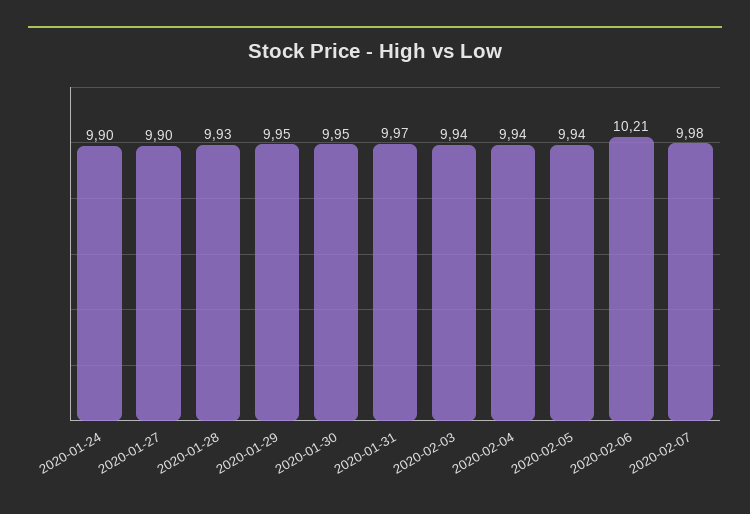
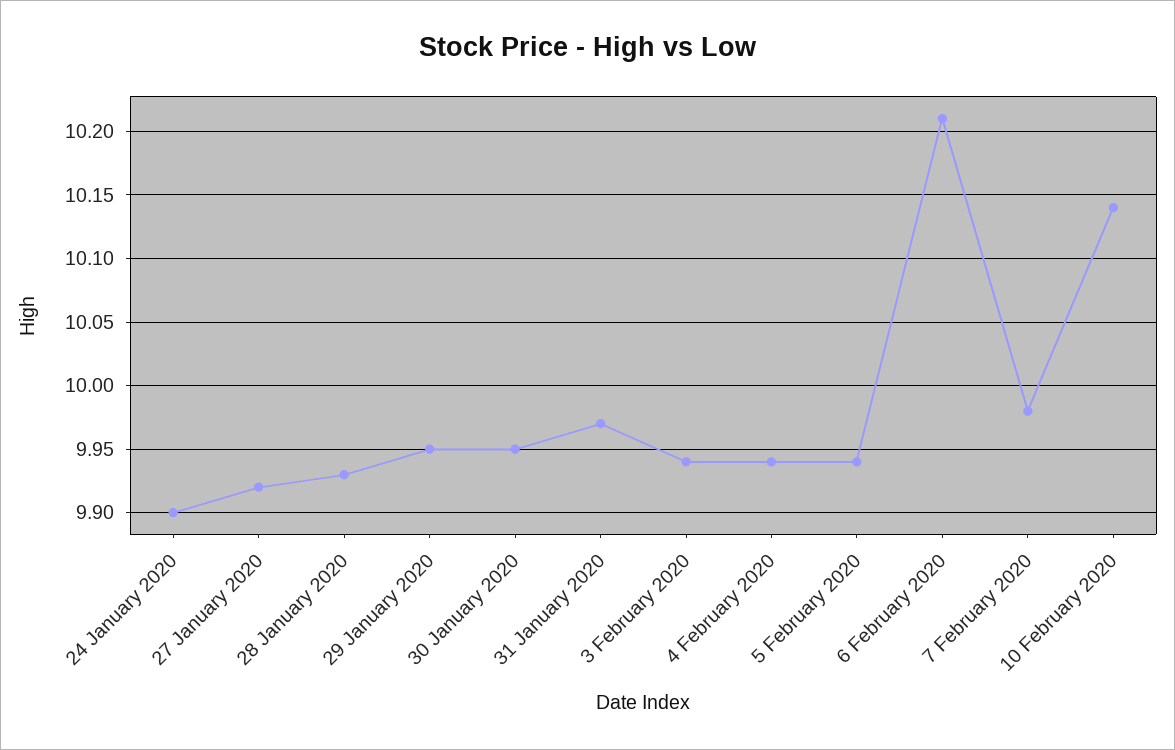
2020-01-27: 9.9 -> 9.92
10 February 2020: none -> 10.14

